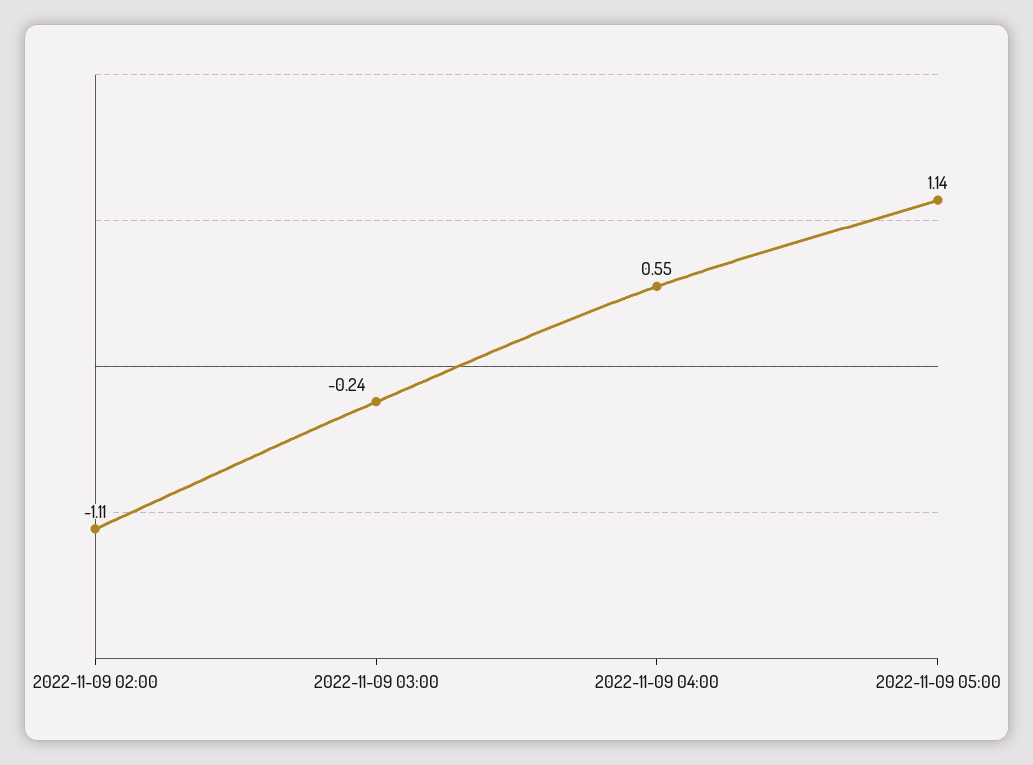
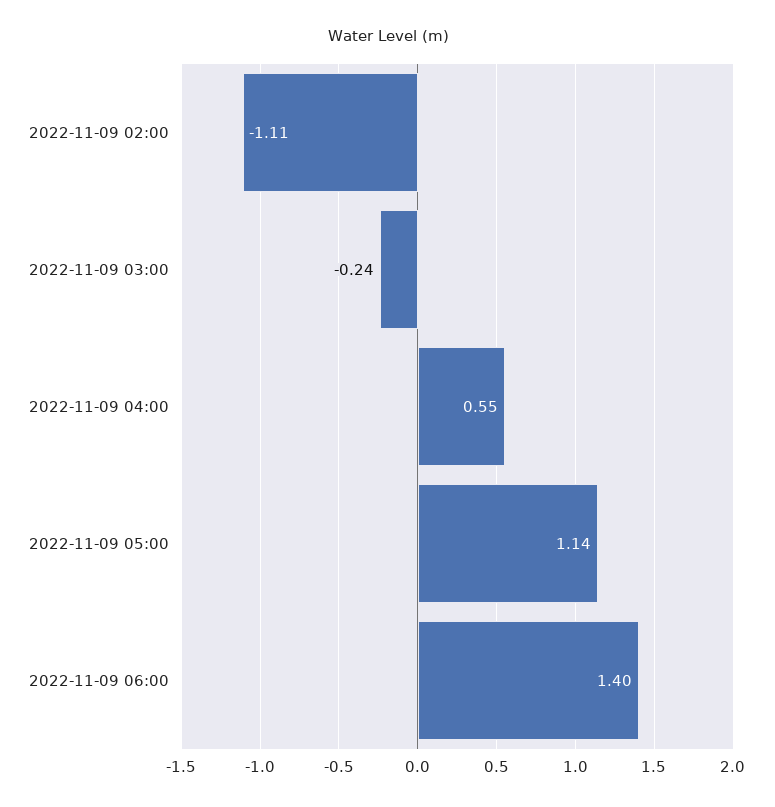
2022-11-09 06:00: none -> 1.4

